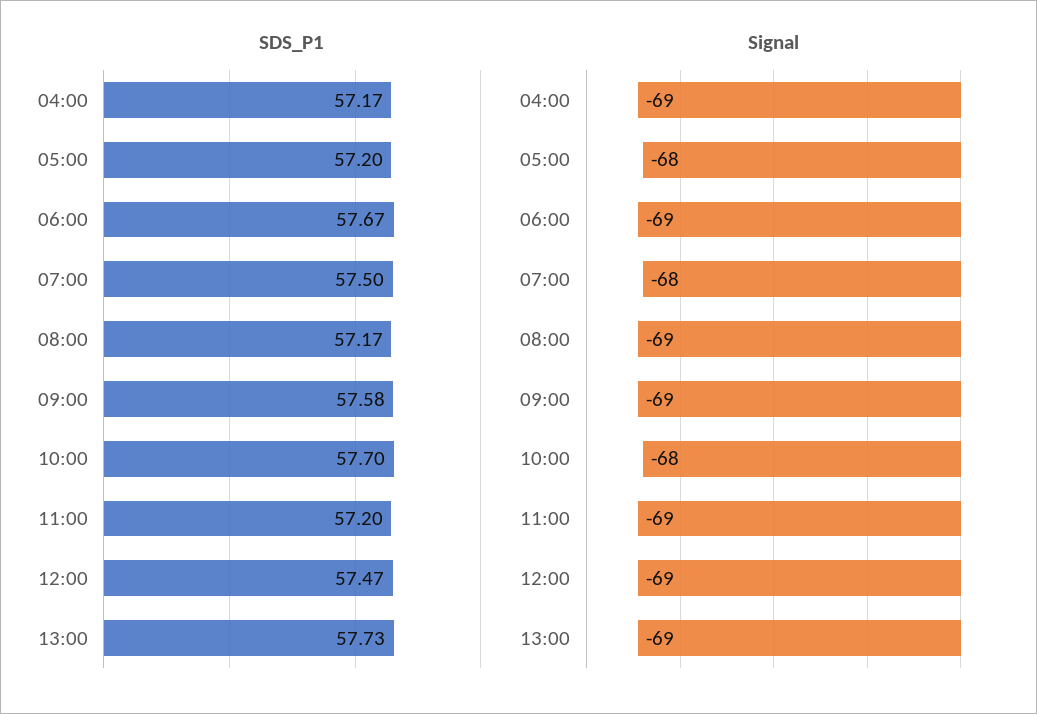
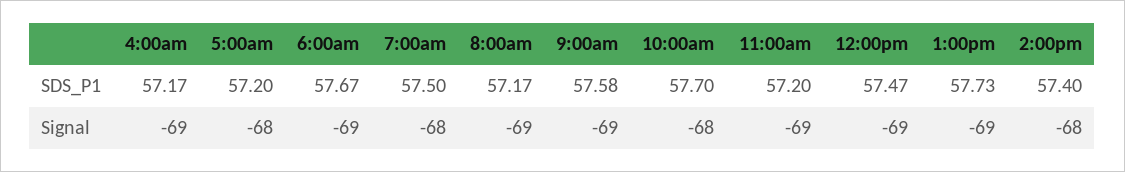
SDS_P1, 2:00pm: none -> 57.4
Signal, 2:00pm: none -> -68

